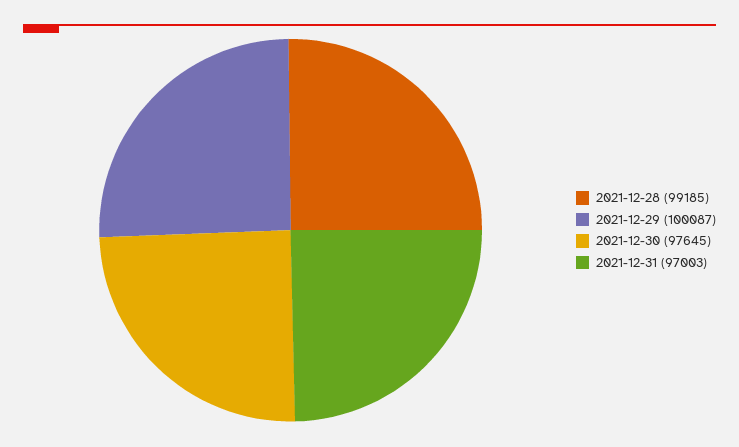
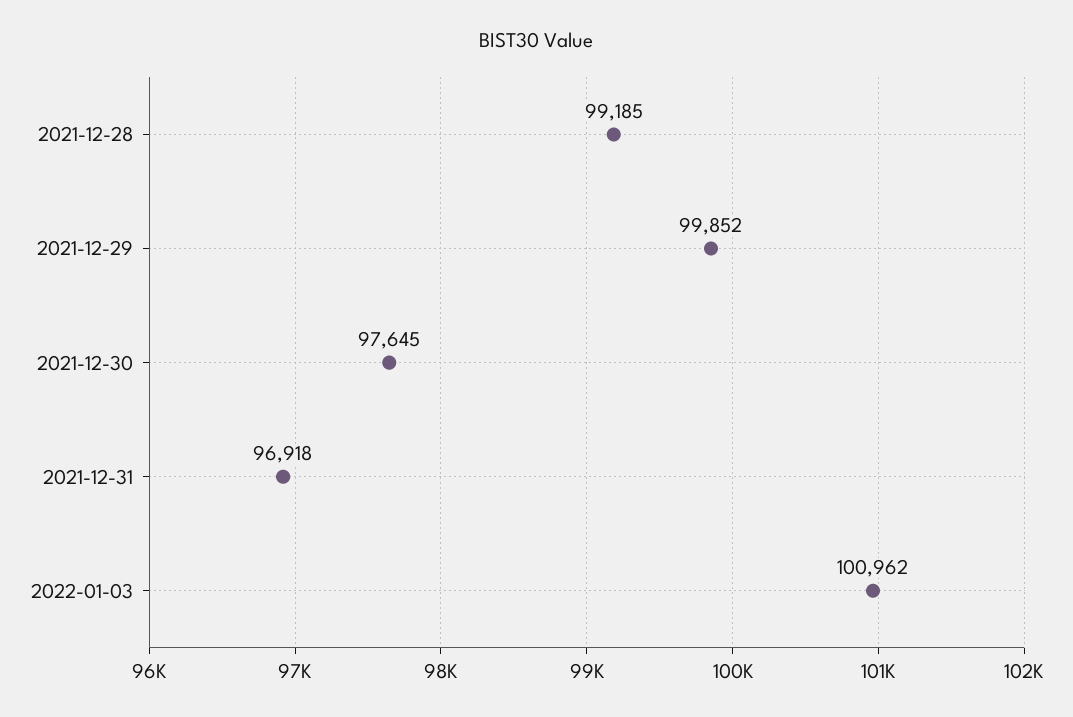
2021-12-29: 100087 -> 99852
2021-12-31: 97003 -> 96918
2022-01-03: none -> 100962

